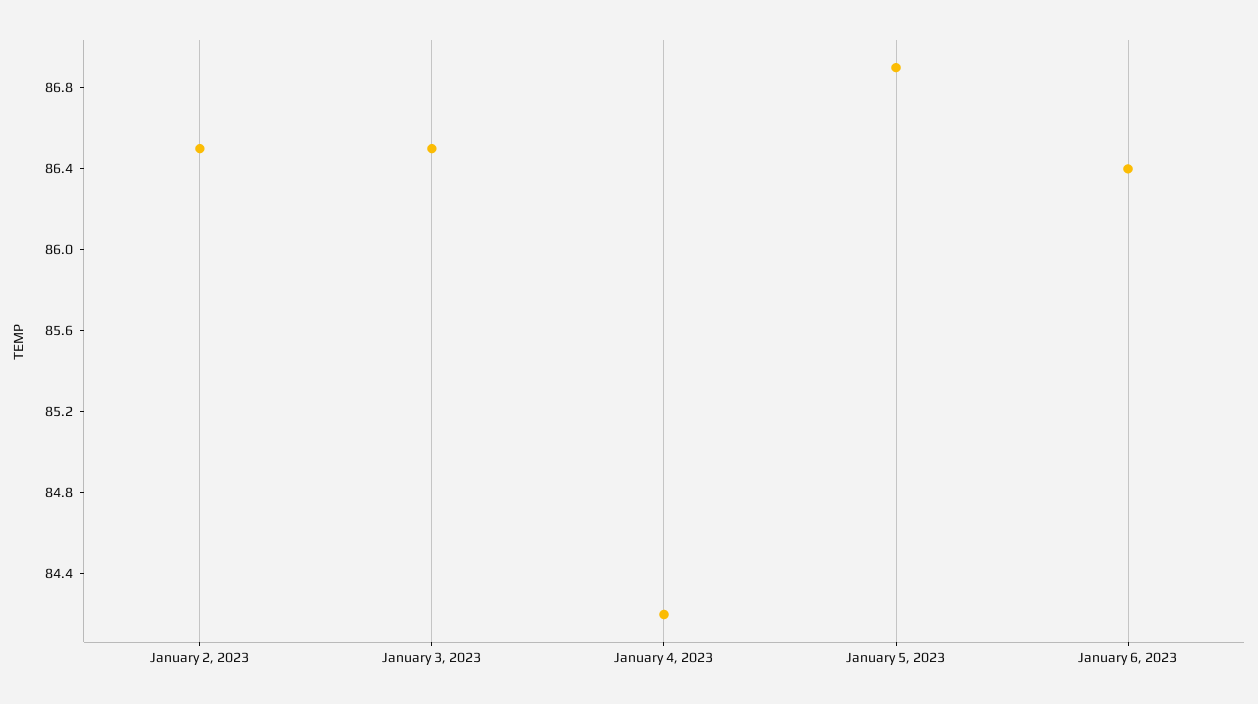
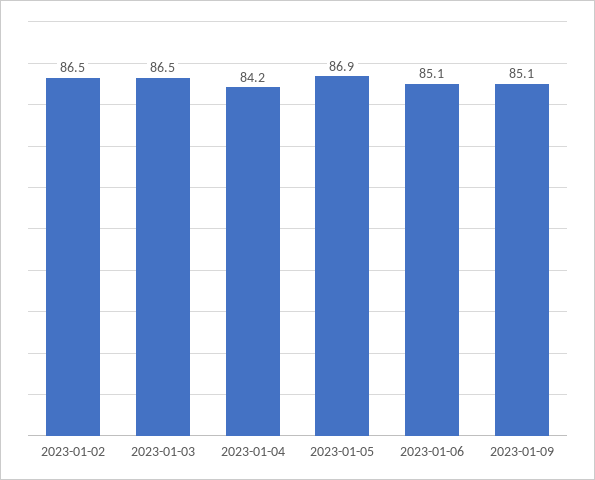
January 6, 2023: 86.4 -> 85.1
2023-01-09: none -> 85.1

